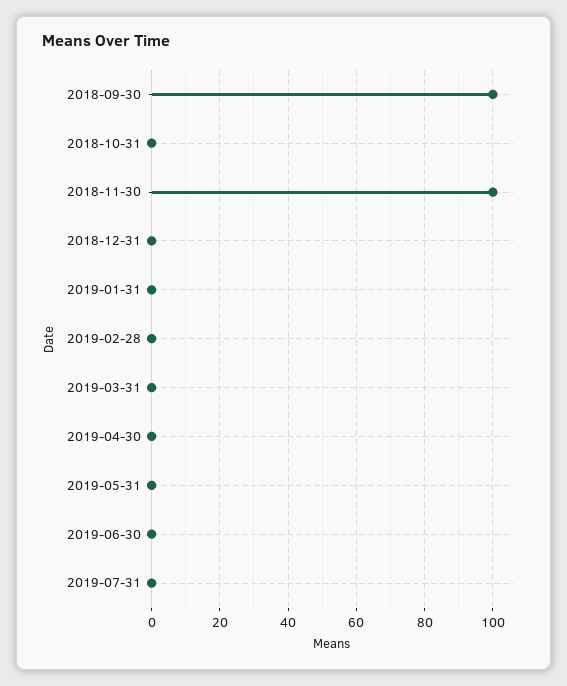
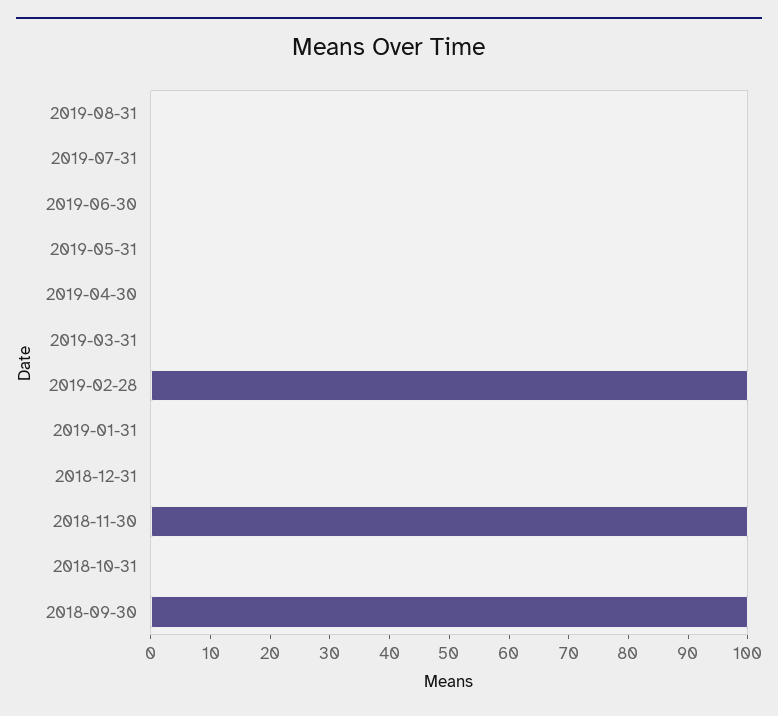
2019-02-28: 0 -> 100
2019-08-31: none -> 0

